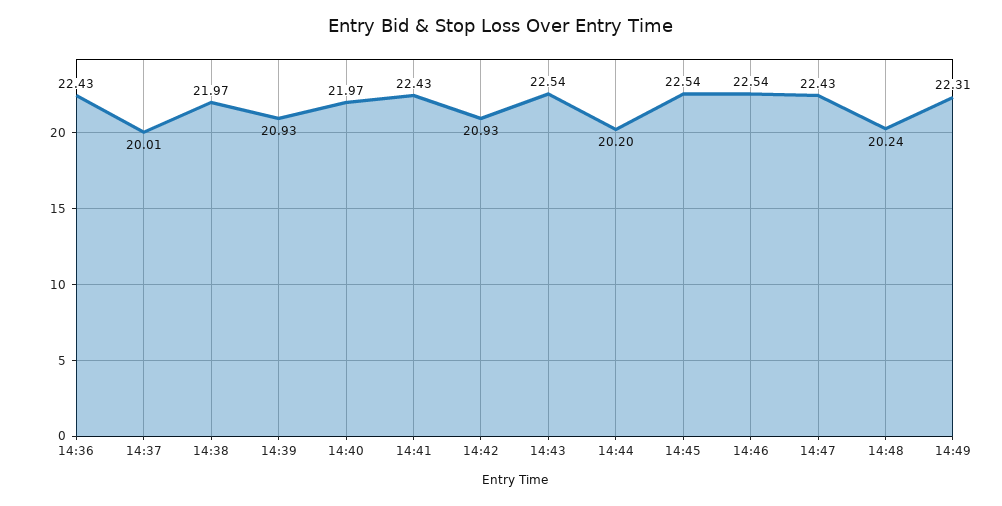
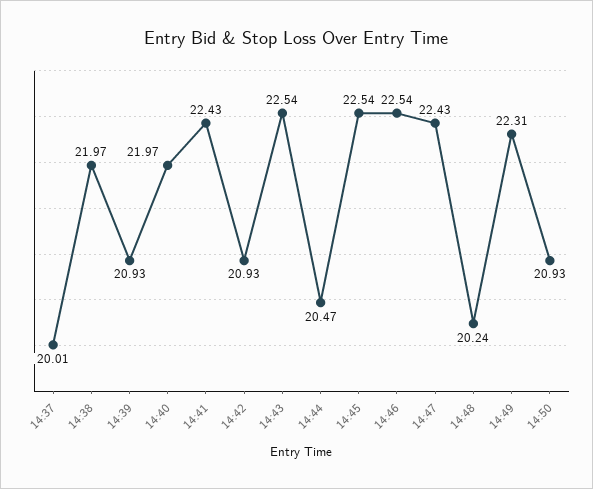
14:36: 22.43 -> none
14:44: 20.2 -> 20.47
14:50: none -> 20.93

